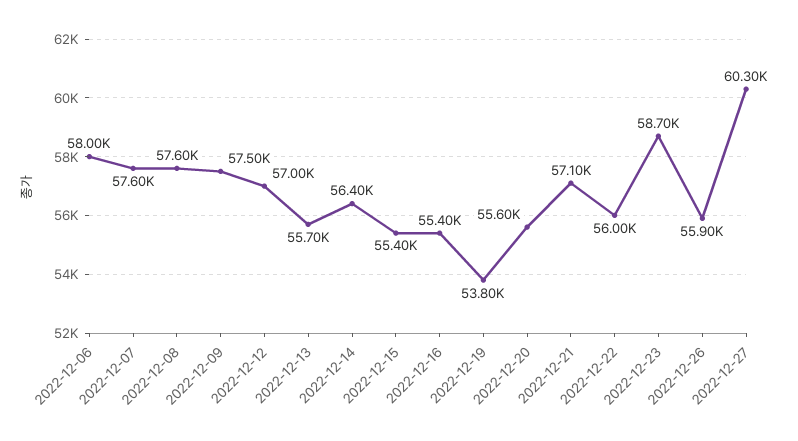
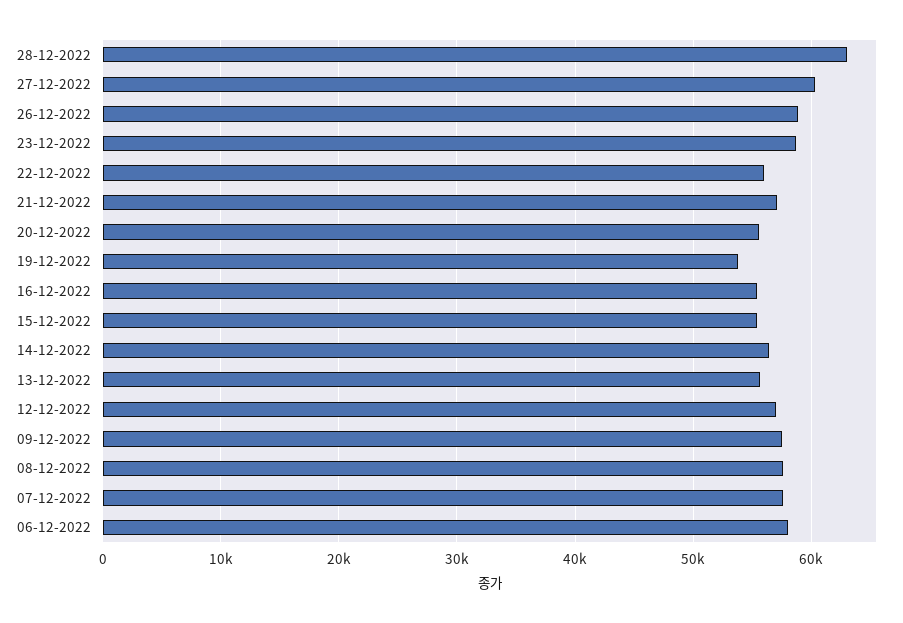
2022-12-26: 55900 -> 59000
28-12-2022: none -> 63000

